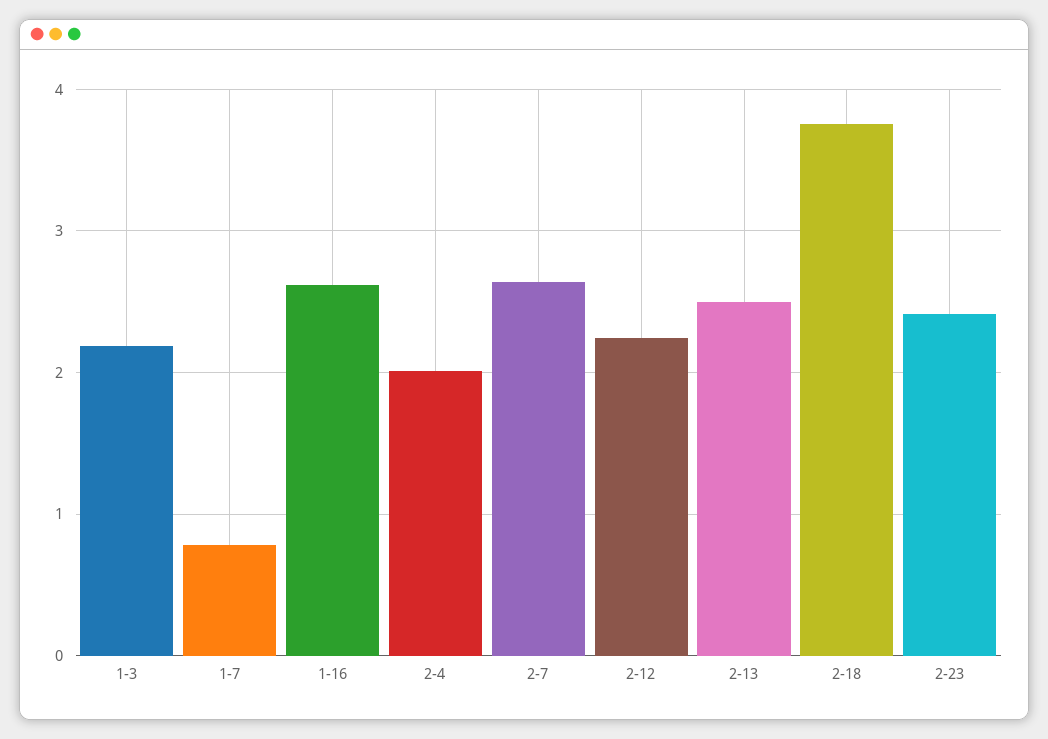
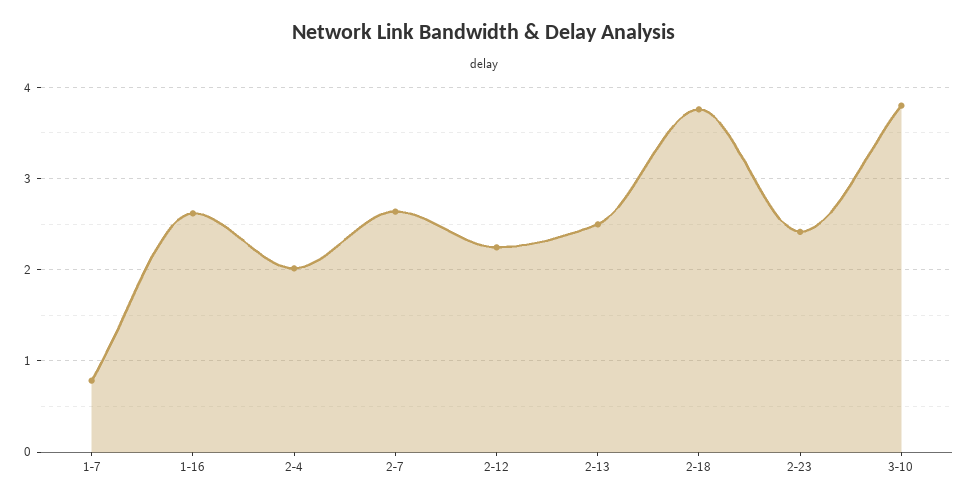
1-3: 2.2 -> none
3-10: none -> 3.8

